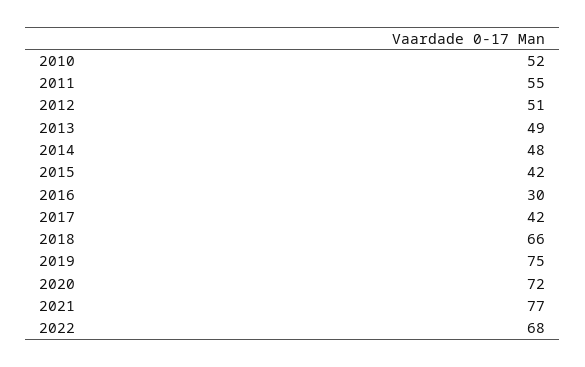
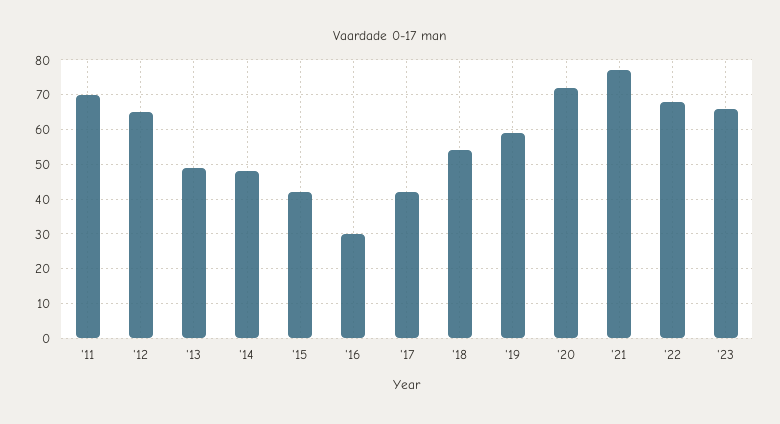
2010: 52 -> none
2011: 55 -> 70
2012: 51 -> 65
2018: 66 -> 55
2019: 75 -> 60
'23: none -> 65

